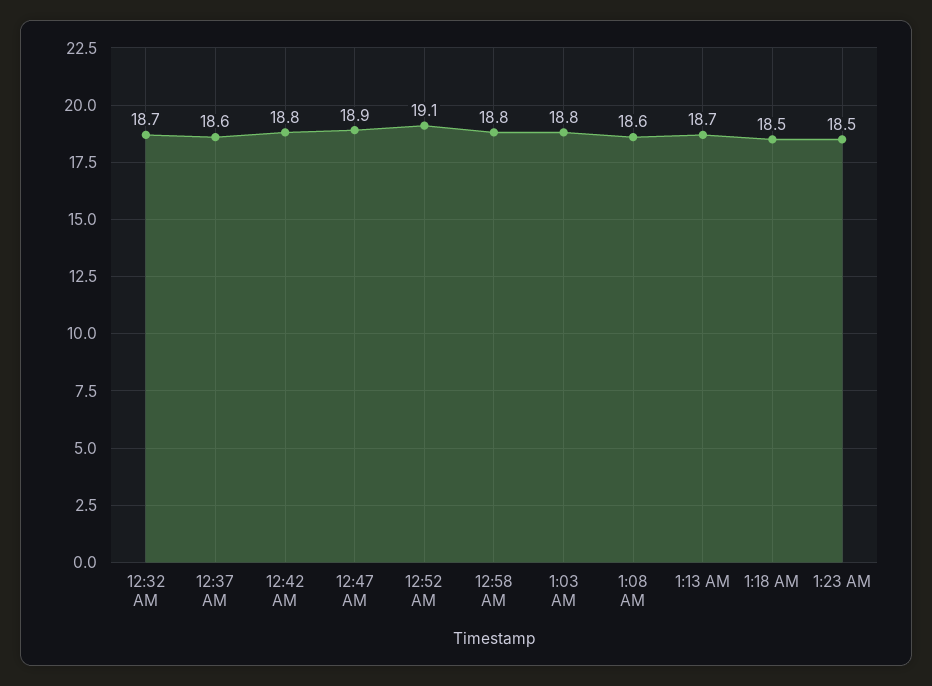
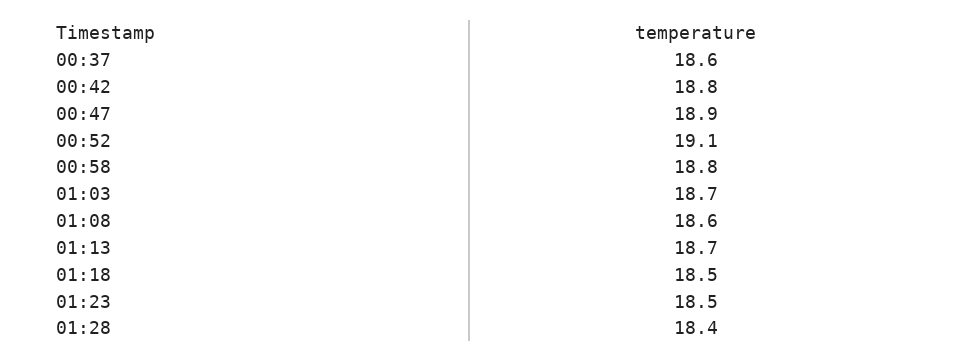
12:32 AM: 18.7 -> none
1:03 AM: 18.8 -> 18.7
01:28: none -> 18.4

